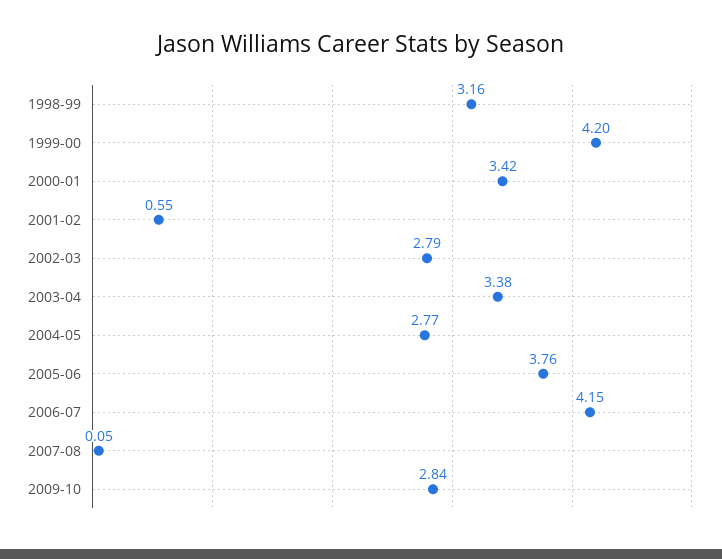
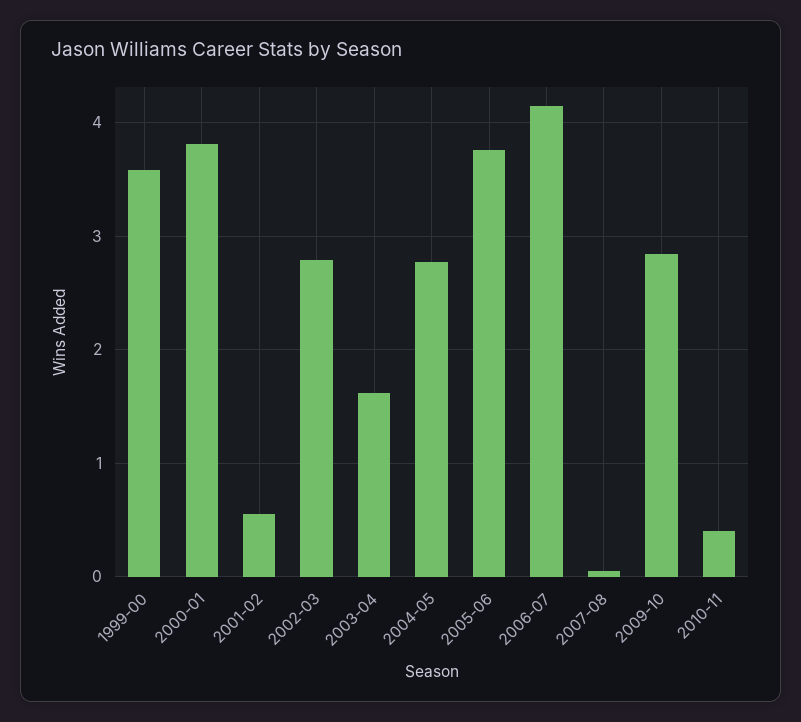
1998-99: 3.16 -> none
1999-00: 4.2 -> 3.6
2000-01: 3.42 -> 3.8
2003-04: 3.38 -> 1.6
2010-11: none -> 0.4

